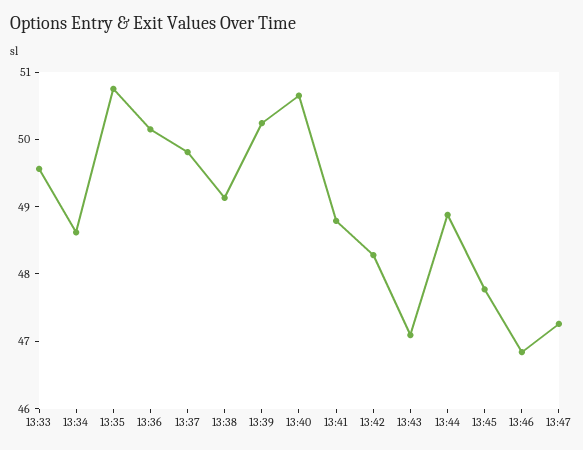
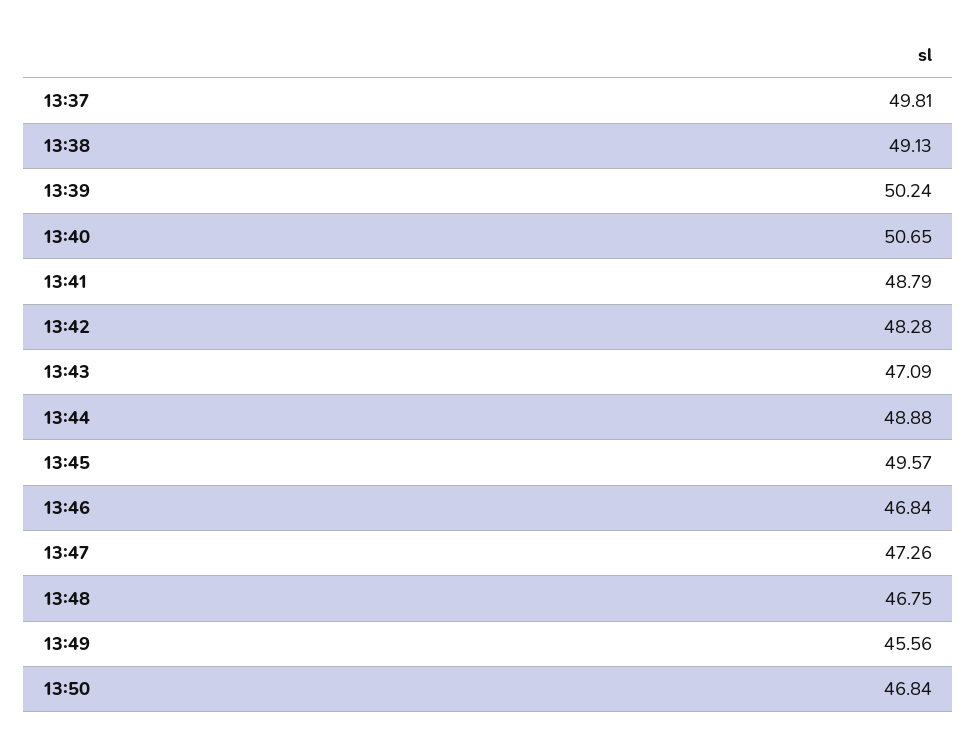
13:33: 49.6 -> none
13:34: 48.6 -> none
13:35: 50.8 -> none
13:36: 50.2 -> none
13:45: 47.8 -> 49.57
13:48: none -> 46.75
13:49: none -> 45.56
13:50: none -> 46.84

